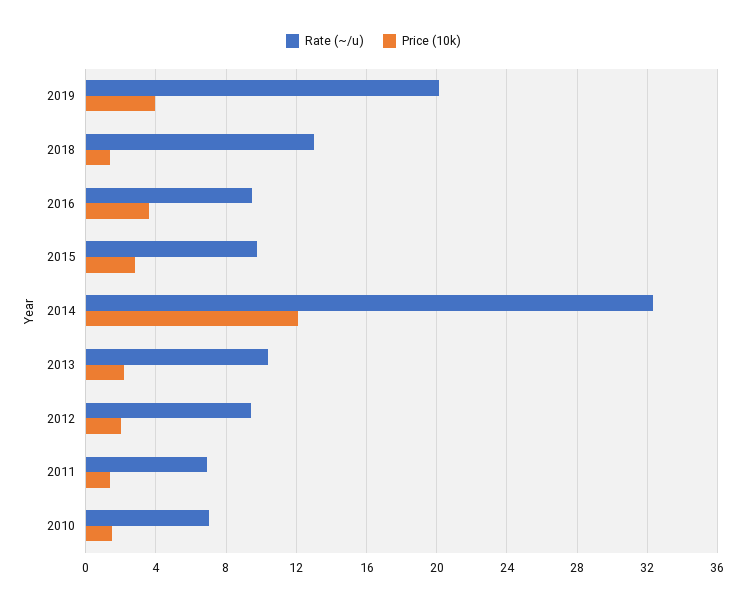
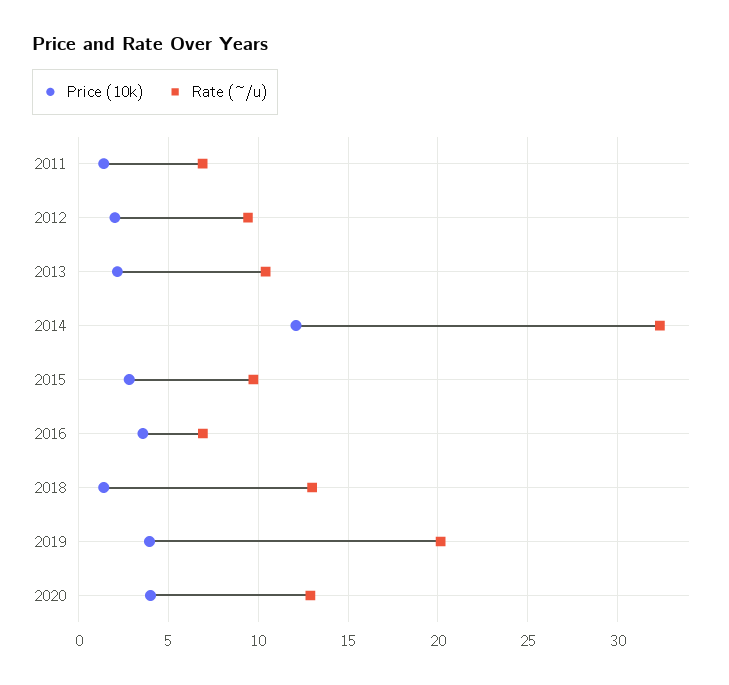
Rate (~/u), 2016: 9.5 -> 7
Rate (~/u), 2010: 7 -> none
Price (10k), 2010: 1.5 -> none
Price (10k), 2020: none -> 4
Rate (~/u), 2020: none -> 13

